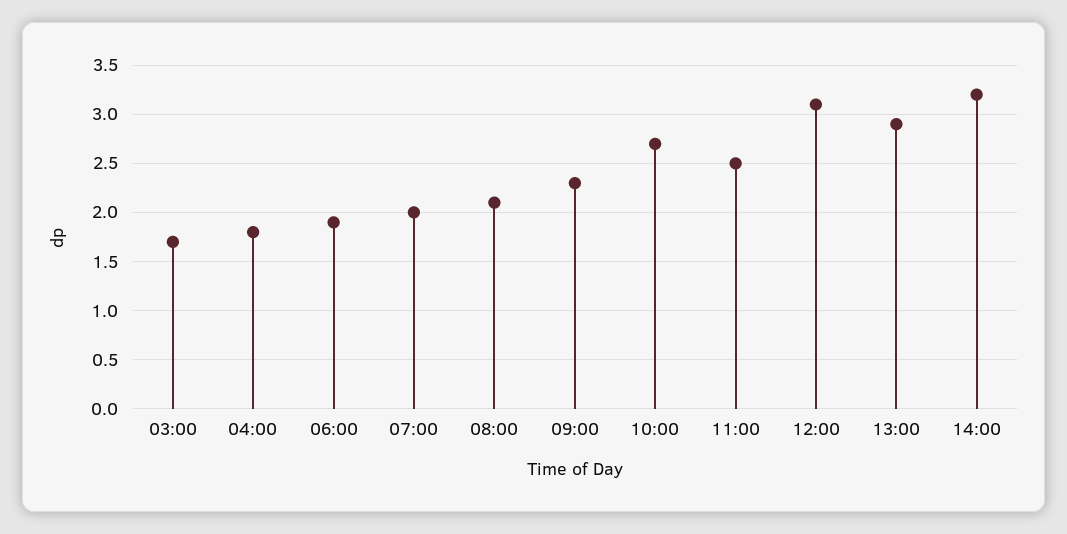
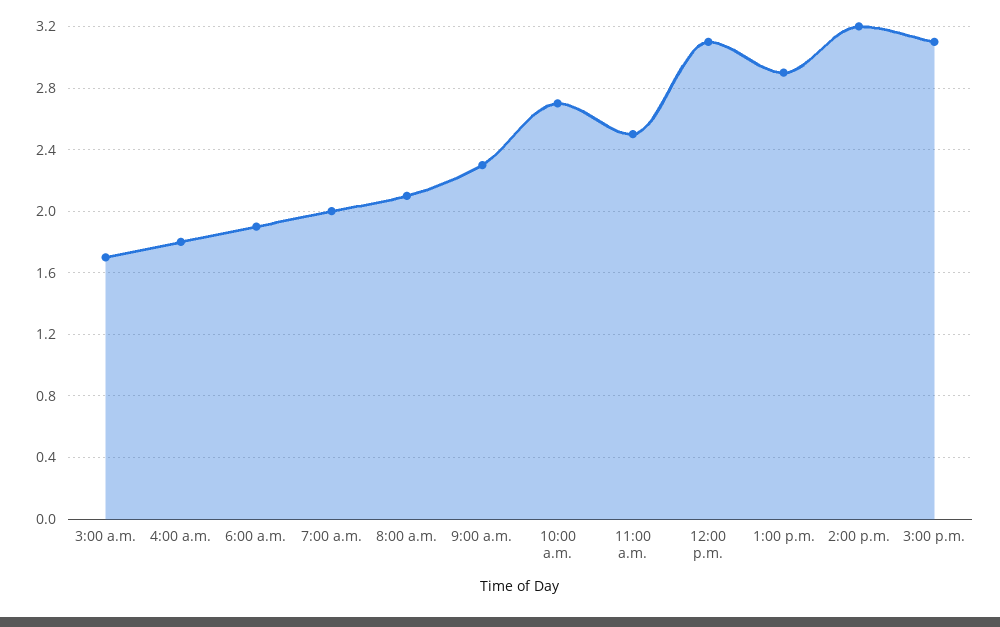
3:00 p.m.: none -> 3.1

